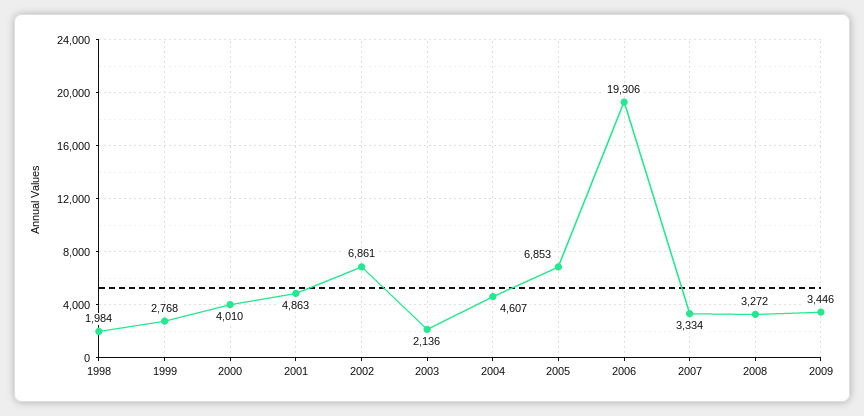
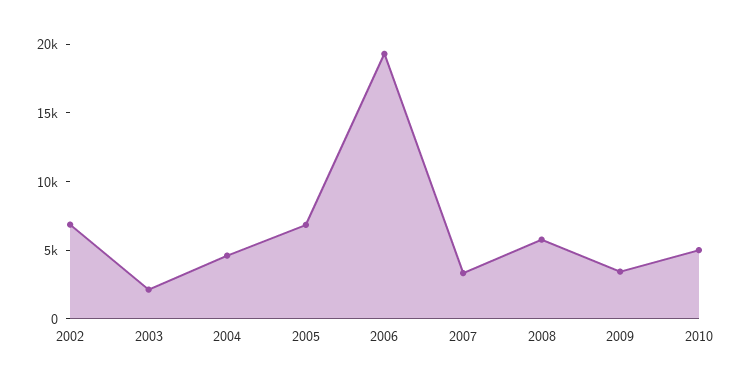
1998: 1984 -> none
1999: 2768 -> none
2000: 4010 -> none
2001: 4863 -> none
2008: 3272 -> 6000
2010: none -> 5000

